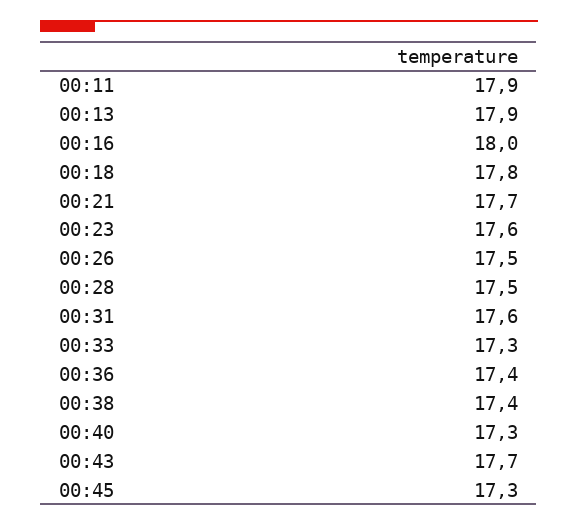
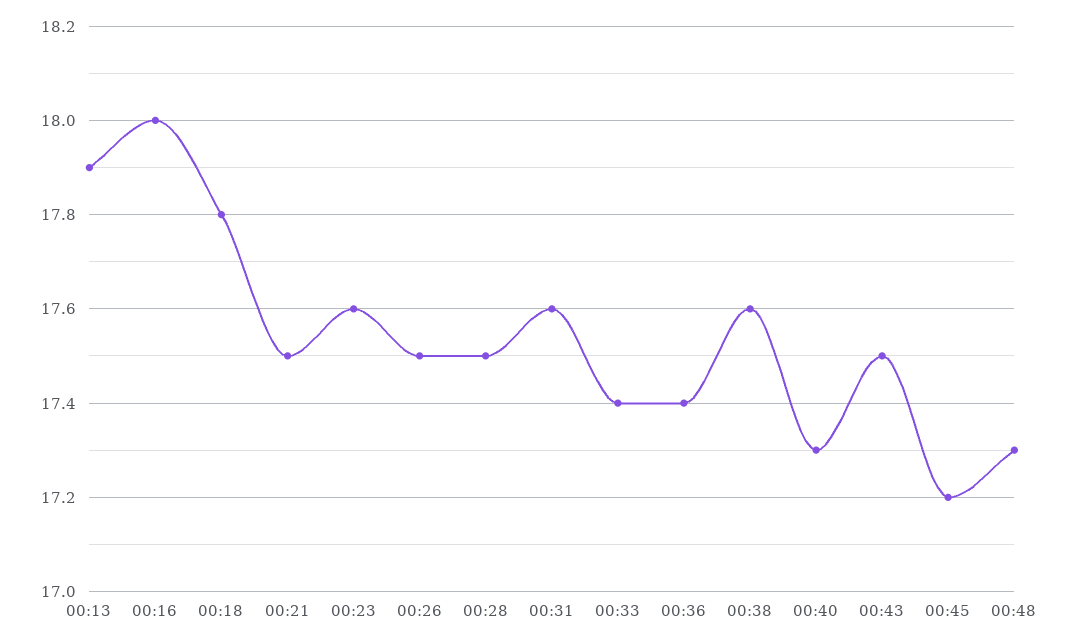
00:11: 17.9 -> none
00:21: 17.7 -> 17.5
00:33: 17.3 -> 17.4
00:38: 17.4 -> 17.6
00:43: 17.7 -> 17.5
00:45: 17.3 -> 17.2
00:48: none -> 17.3

